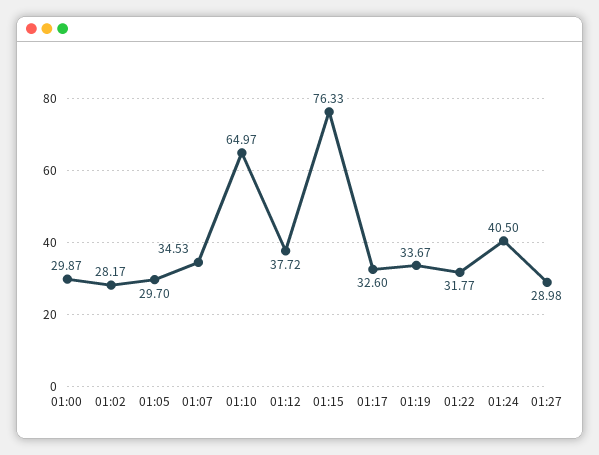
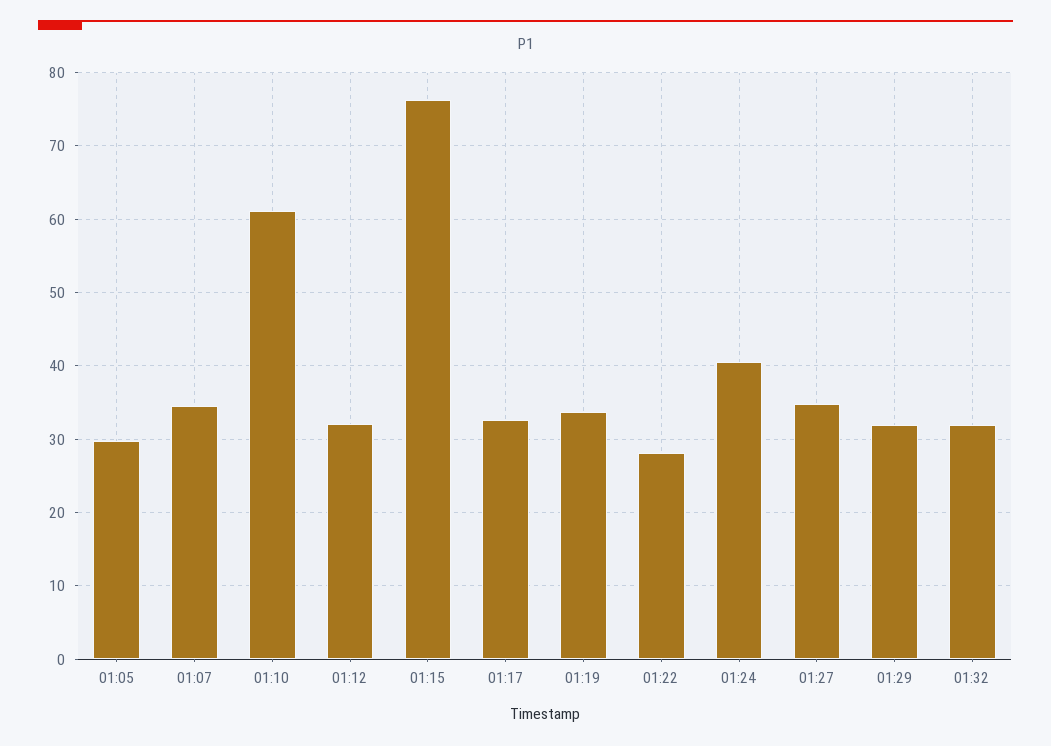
01:00: 29.87 -> none
01:02: 28.17 -> none
01:10: 64.97 -> 61
01:12: 37.72 -> 32
01:22: 31.77 -> 28
01:27: 28.98 -> 35
01:29: none -> 32
01:32: none -> 32

